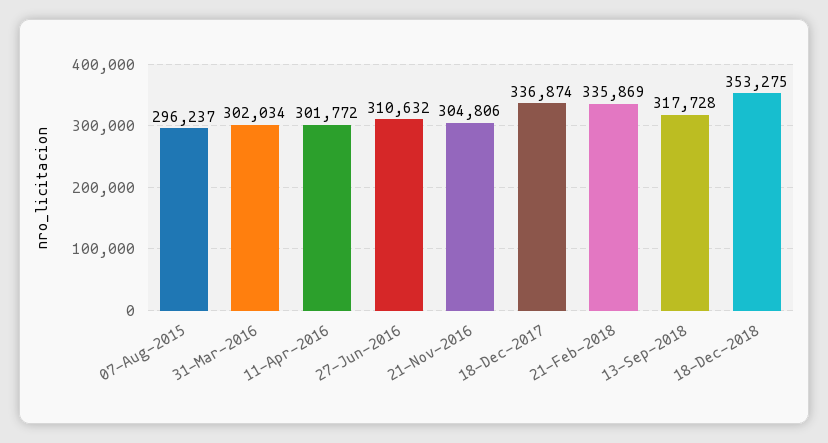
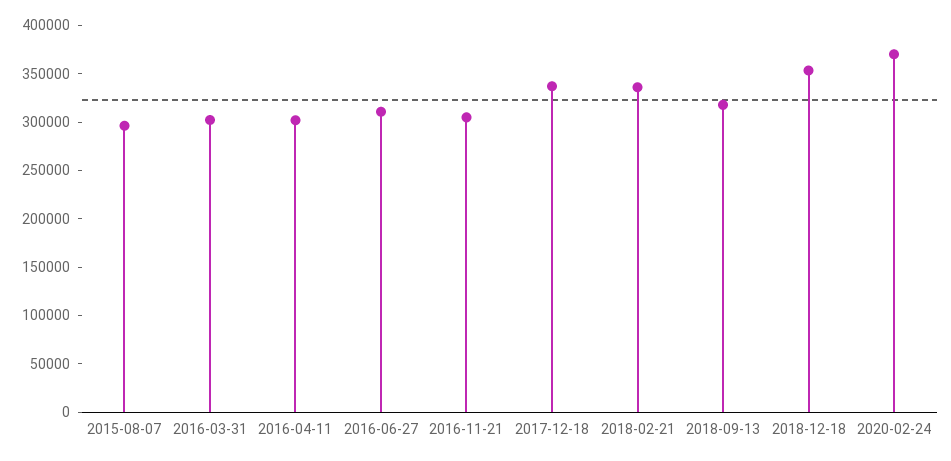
2020-02-24: none -> 370000

